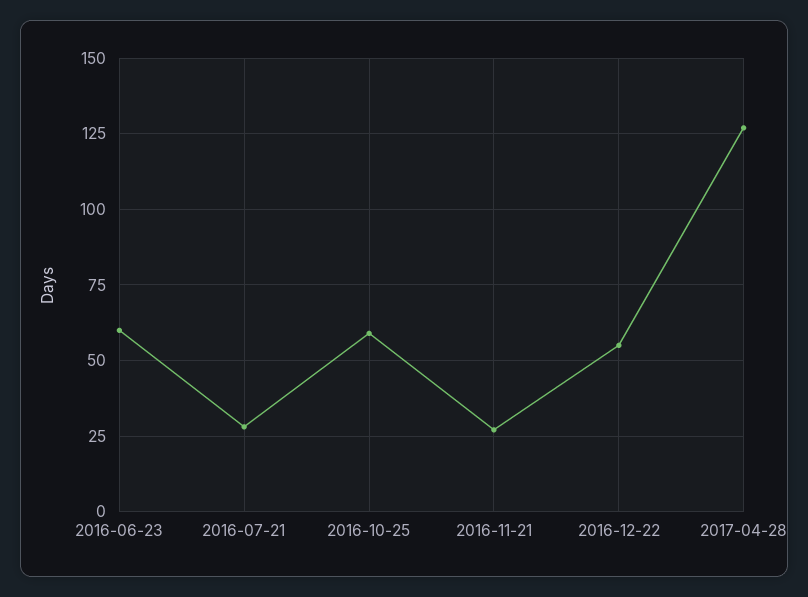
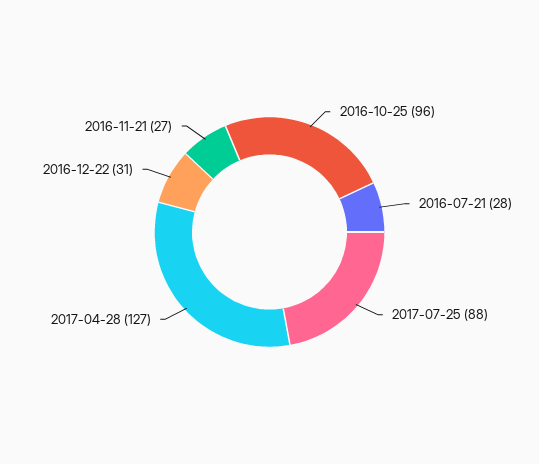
2016-06-23: 60 -> none
2016-10-25: 60 -> 96
2016-12-22: 55 -> 31
2017-07-25: none -> 88

